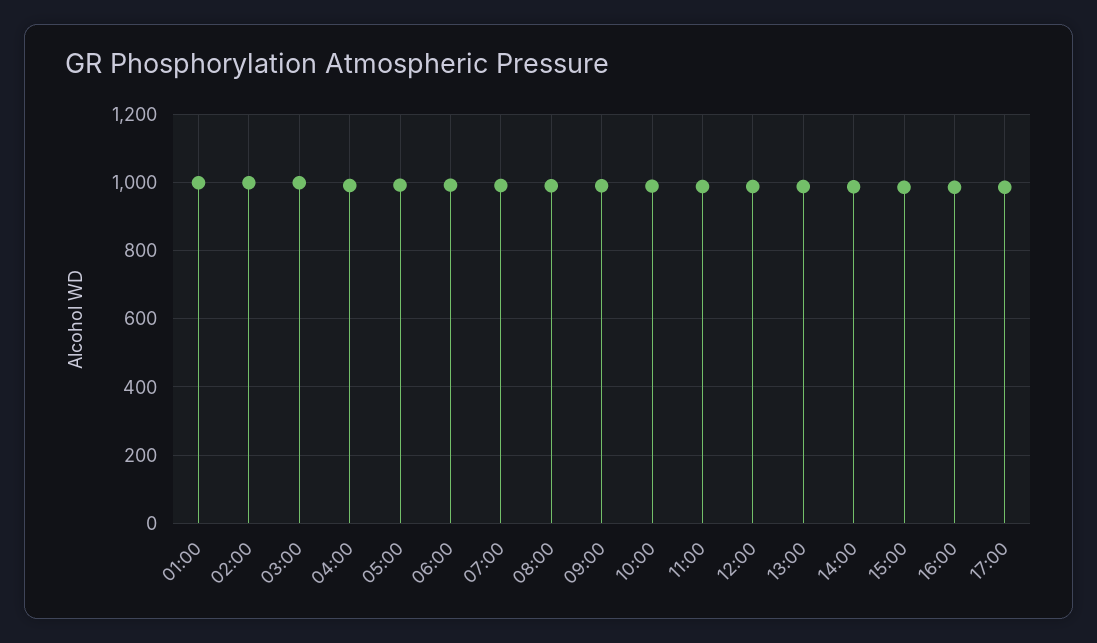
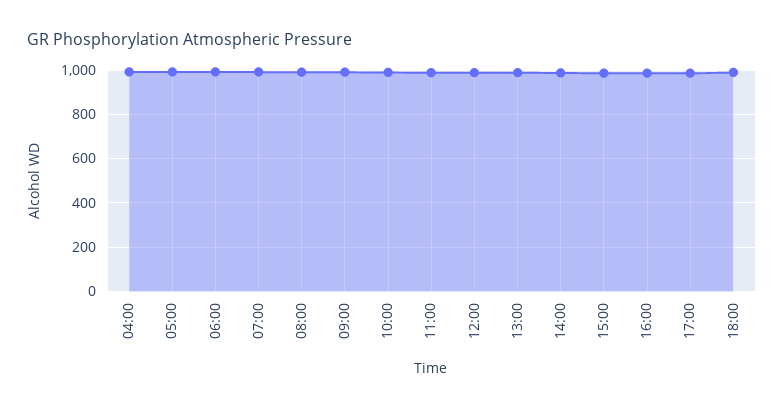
01:00: 1000 -> none
02:00: 1000 -> none
03:00: 1000 -> none
18:00: none -> 1000

